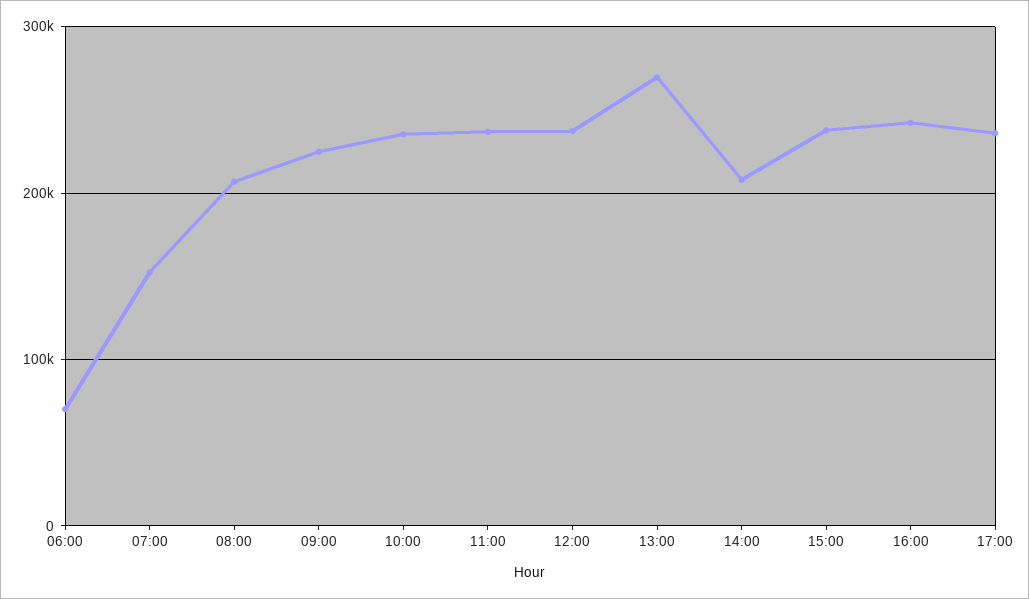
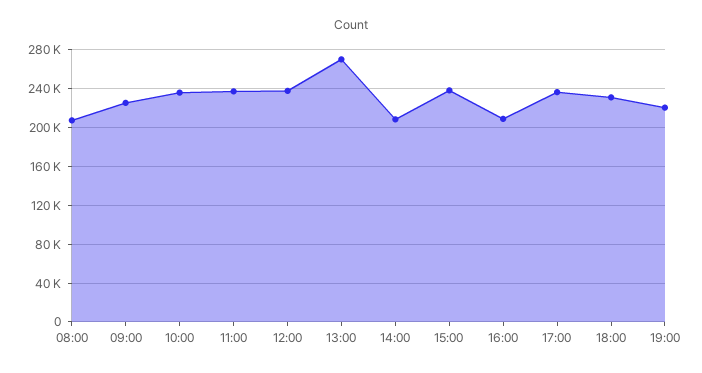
06:00: 70000 -> none
07:00: 150000 -> none
16:00: 240000 -> 210000
18:00: none -> 230000
19:00: none -> 220000

